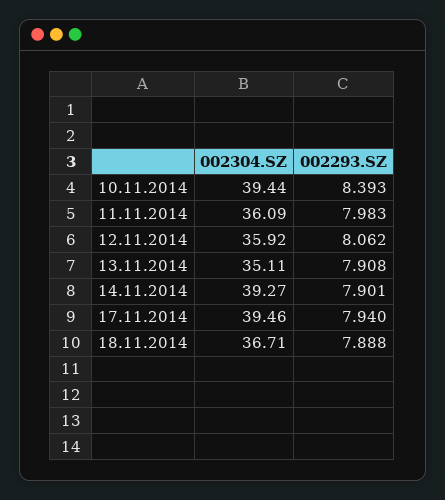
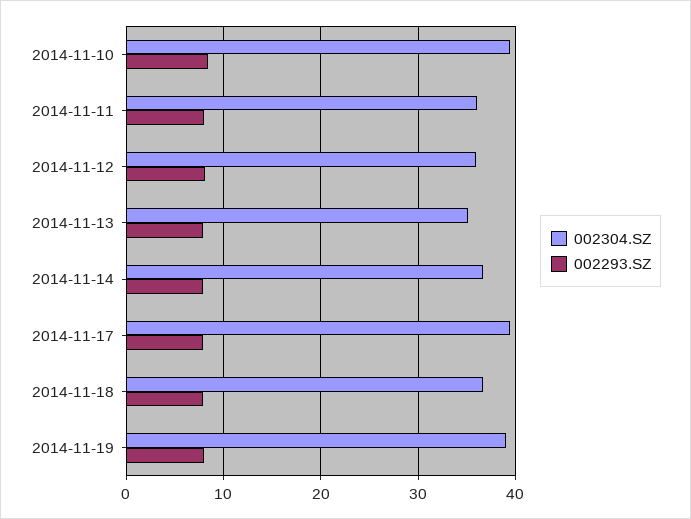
002304.SZ, 14.11.2014: 39.27 -> 37
002304.SZ, 2014-11-19: none -> 39
002293.SZ, 2014-11-19: none -> 8

